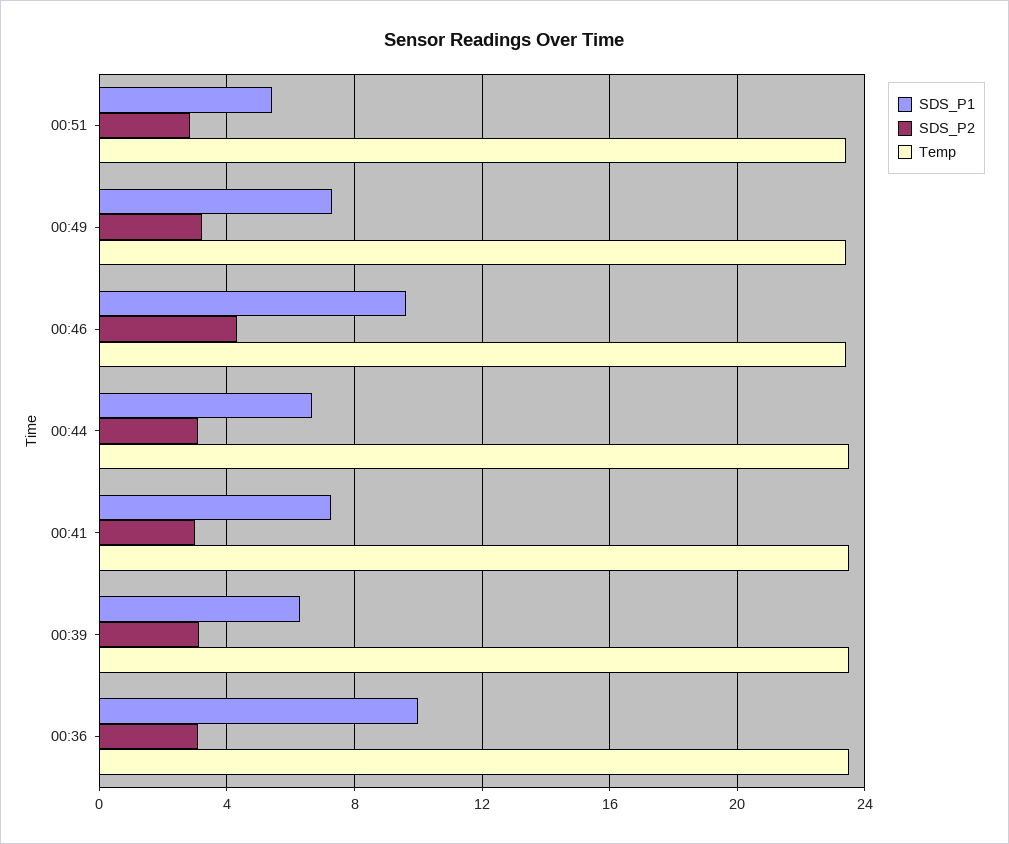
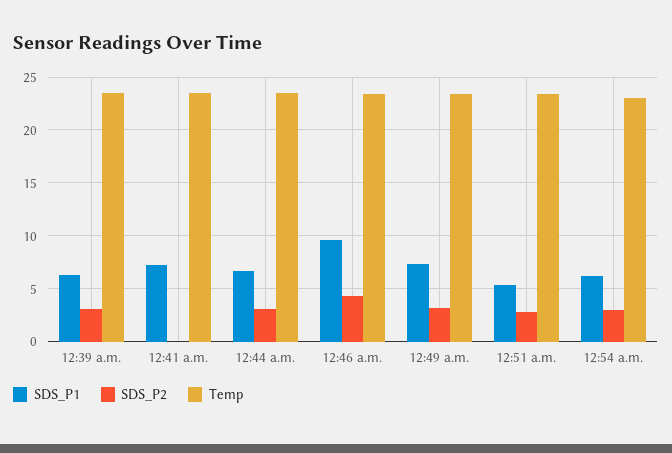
SDS_P2, 00:41: 3 -> 0
SDS_P1, 00:36: 10 -> none
SDS_P2, 00:36: 3 -> none
Temp, 00:36: 23.5 -> none
SDS_P1, 12:54 a.m.: none -> 6
SDS_P2, 12:54 a.m.: none -> 3
Temp, 12:54 a.m.: none -> 23

